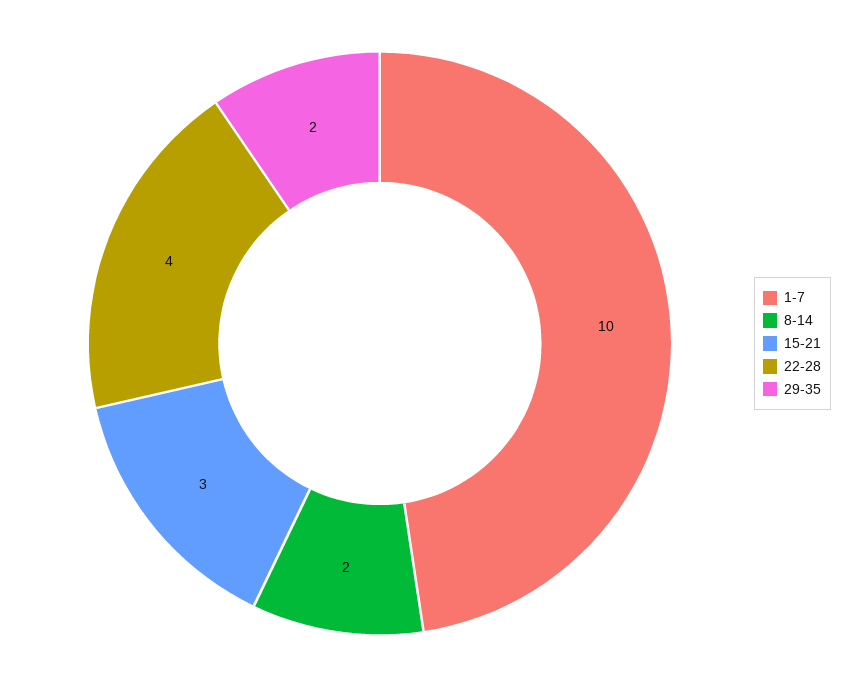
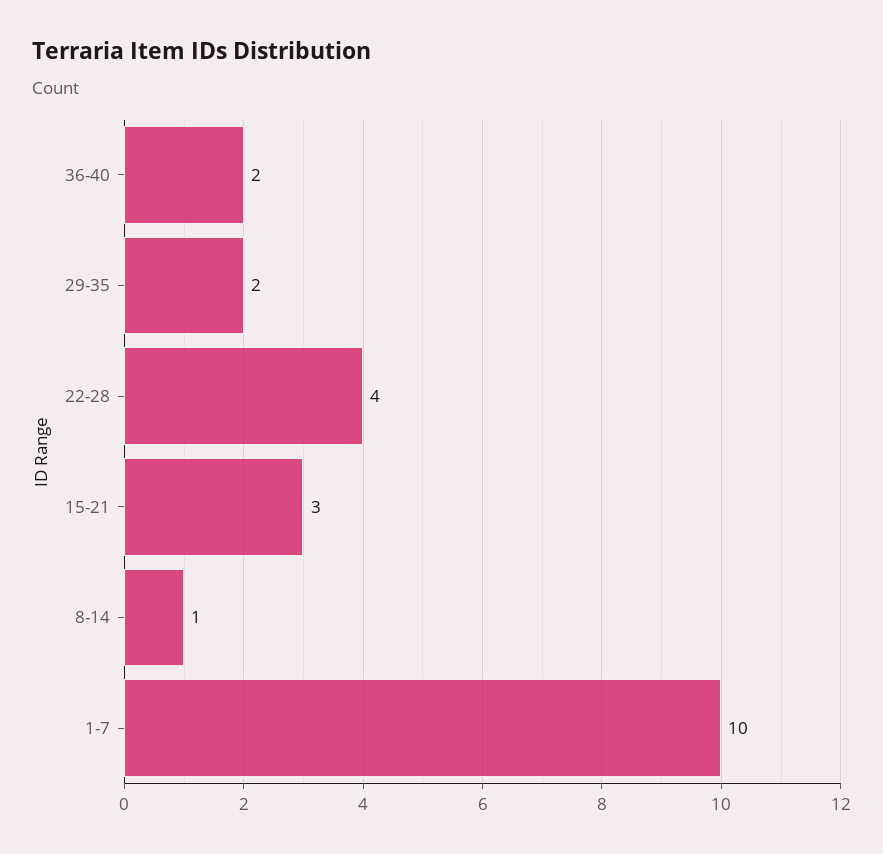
8-14: 2 -> 1
36-40: none -> 2

